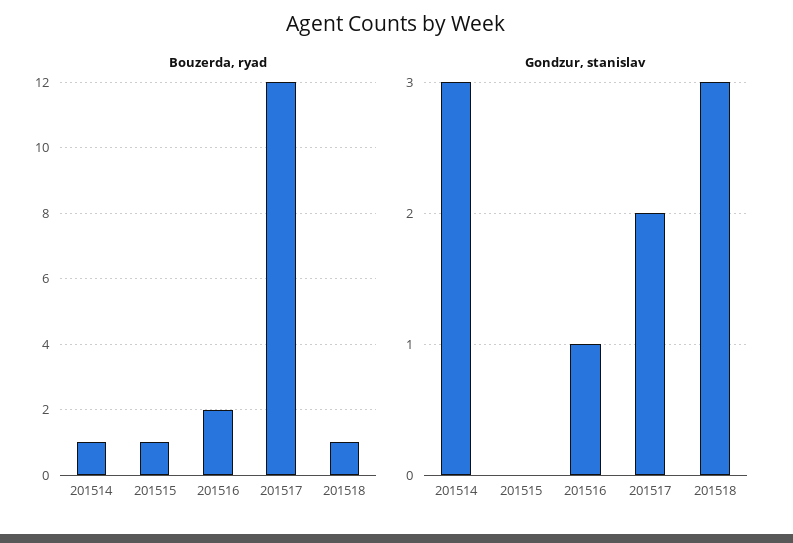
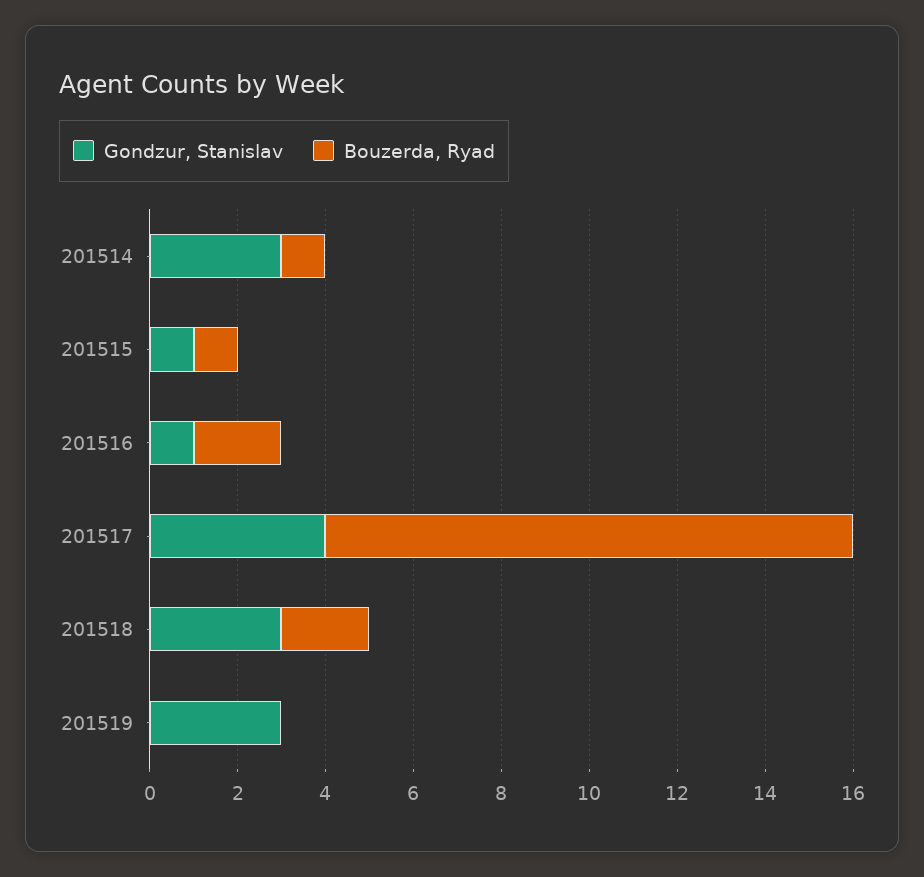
Bouzerda, ryad, 201518: 1 -> 2
Gondzur, stanislav, 201515: 0 -> 1
Gondzur, stanislav, 201517: 2 -> 4
Gondzur, stanislav, 201519: none -> 3
Bouzerda, ryad, 201519: none -> 0

